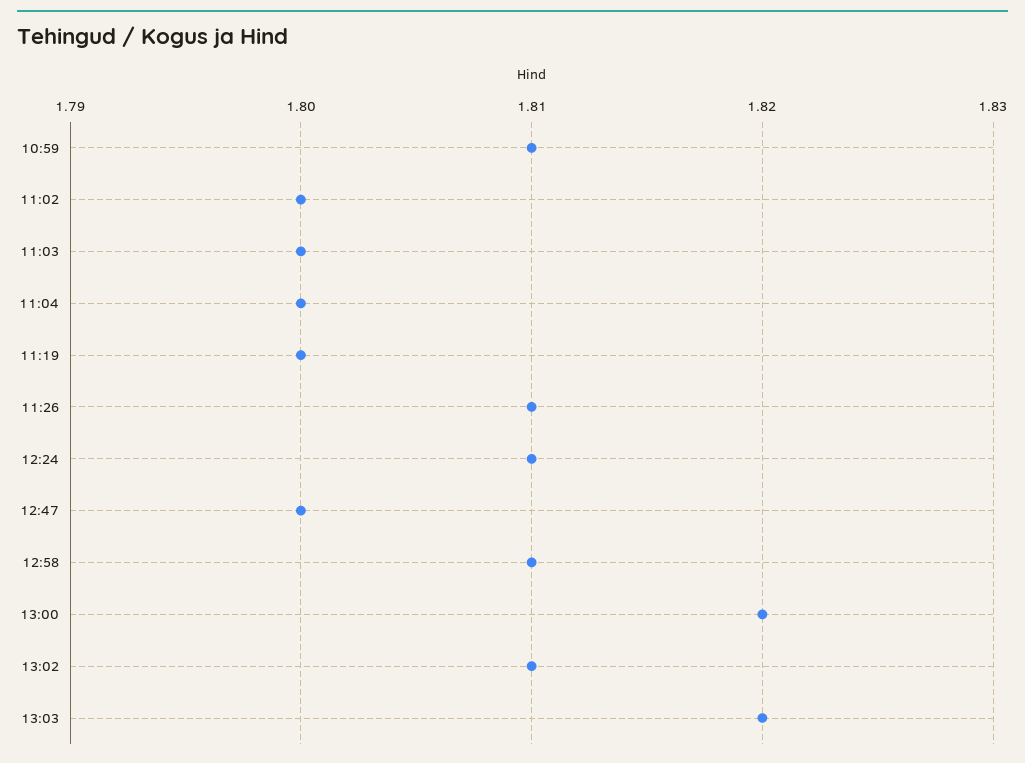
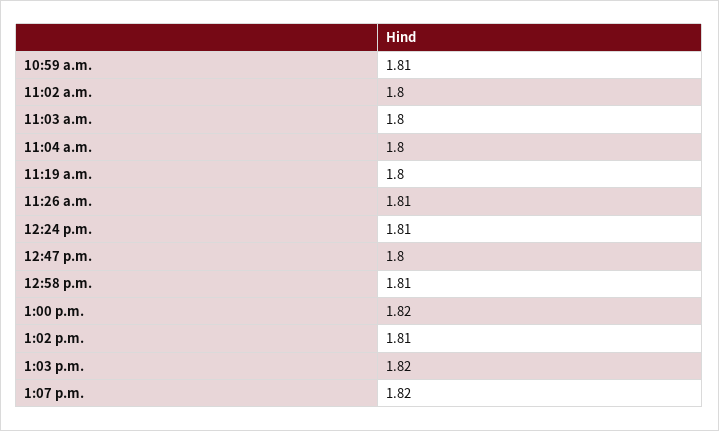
1:07 p.m.: none -> 1.82

